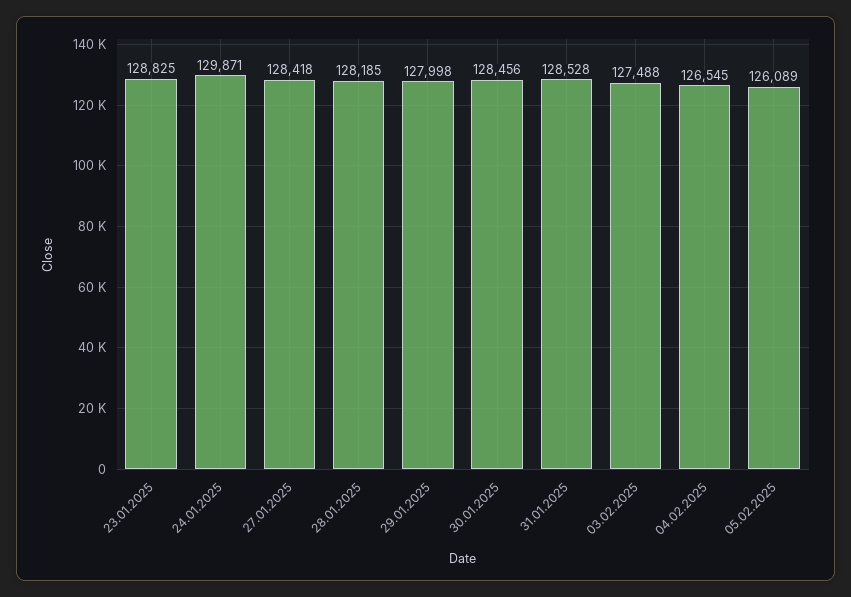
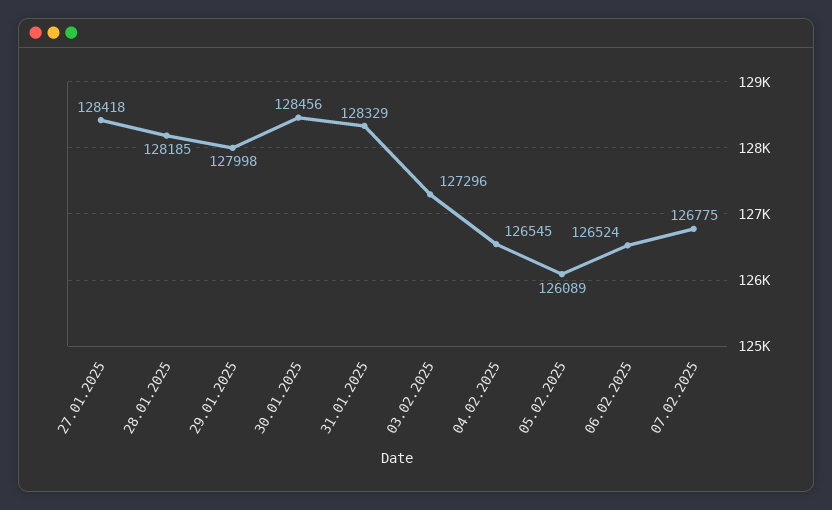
23.01.2025: 128825 -> none
24.01.2025: 129871 -> none
31.01.2025: 128528 -> 128329
03.02.2025: 127488 -> 127296
06.02.2025: none -> 126524
07.02.2025: none -> 126775

